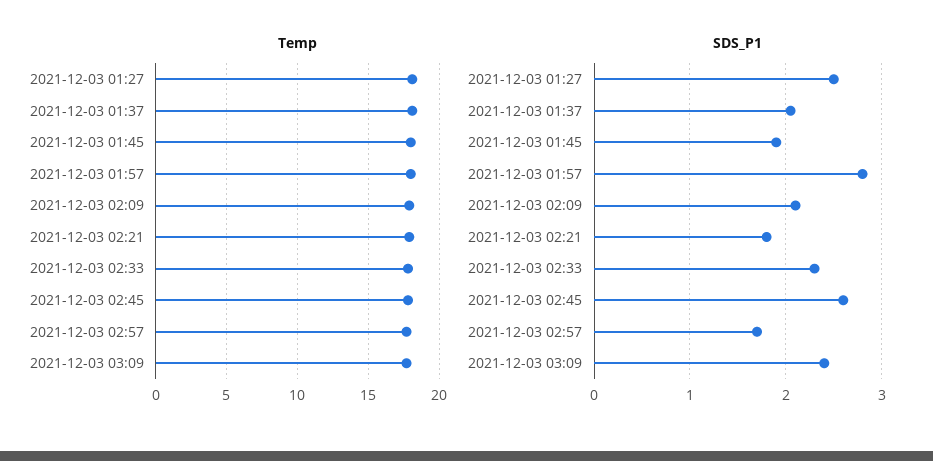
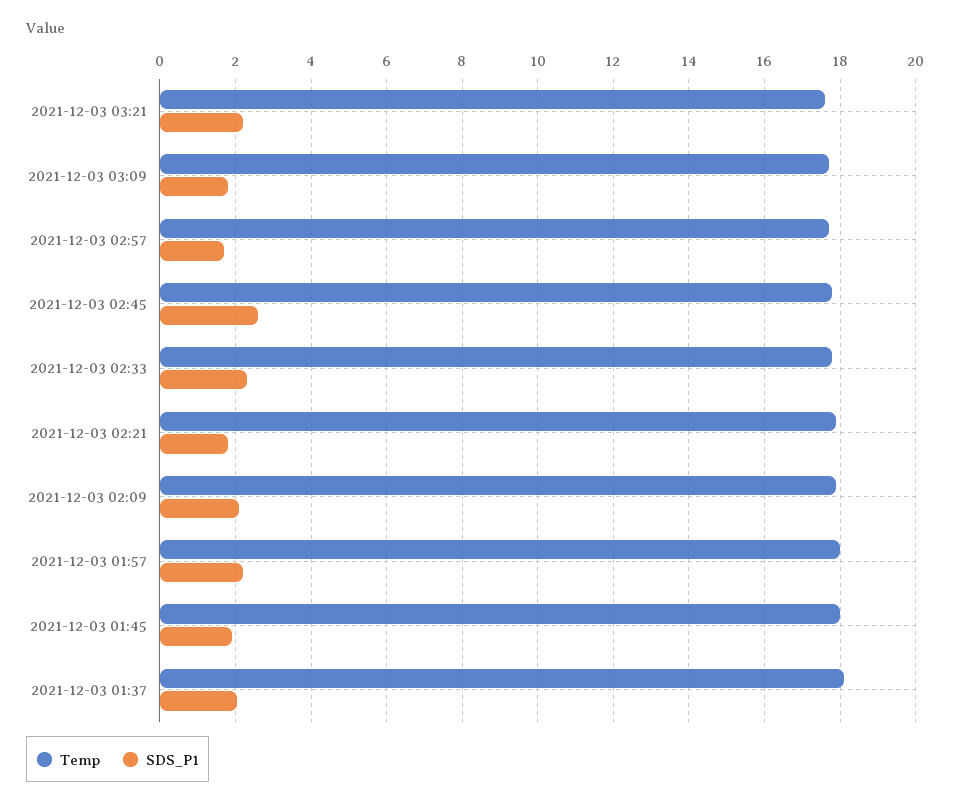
Temp, 2021-12-03 01:27: 18 -> none
SDS_P1, 2021-12-03 01:27: 2.5 -> none
SDS_P1, 2021-12-03 01:57: 2.8 -> 2.2
SDS_P1, 2021-12-03 03:09: 2.4 -> 1.8
Temp, 2021-12-03 03:21: none -> 17.6
SDS_P1, 2021-12-03 03:21: none -> 2.2

